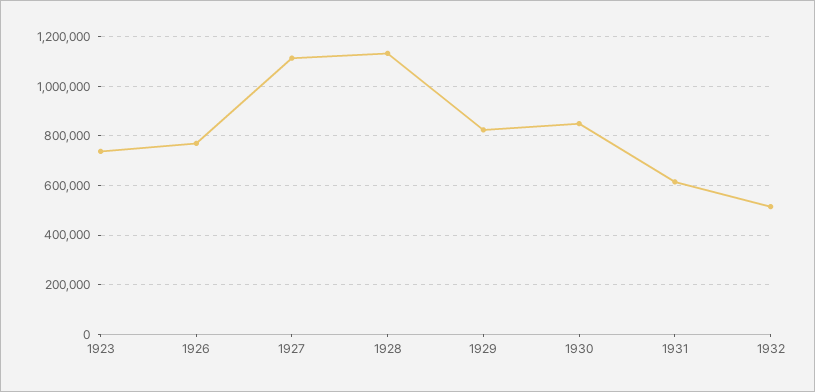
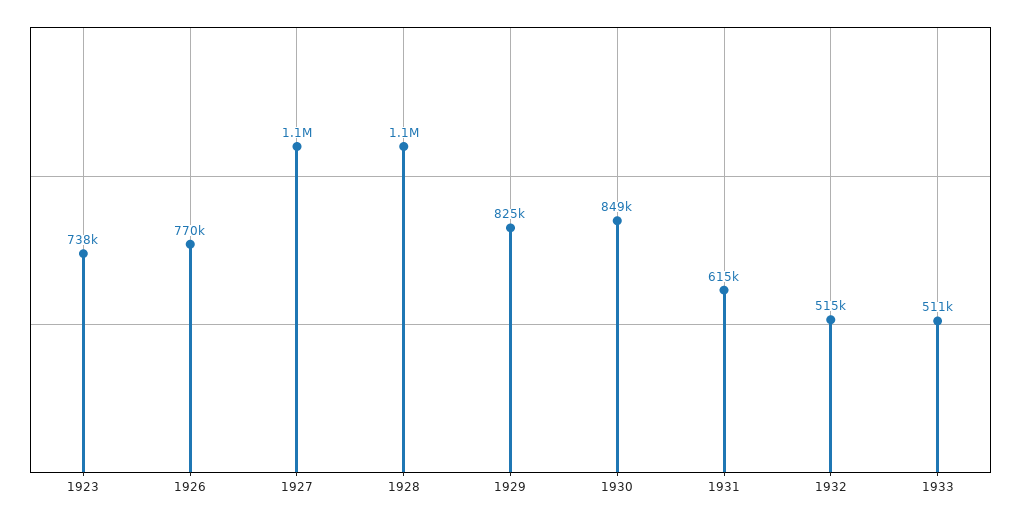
1933: none -> 511000

